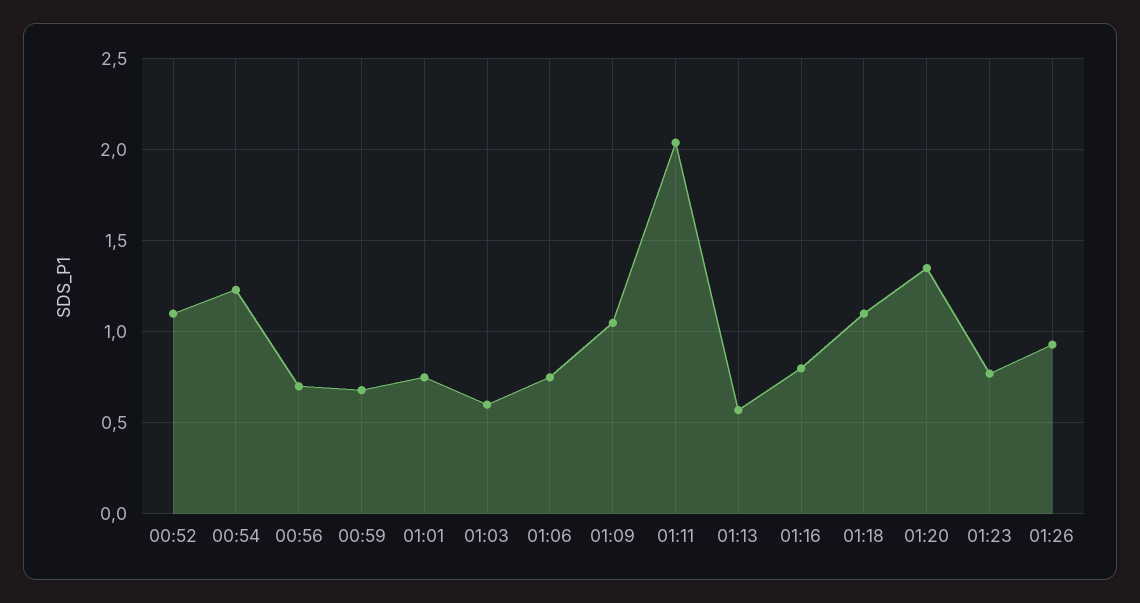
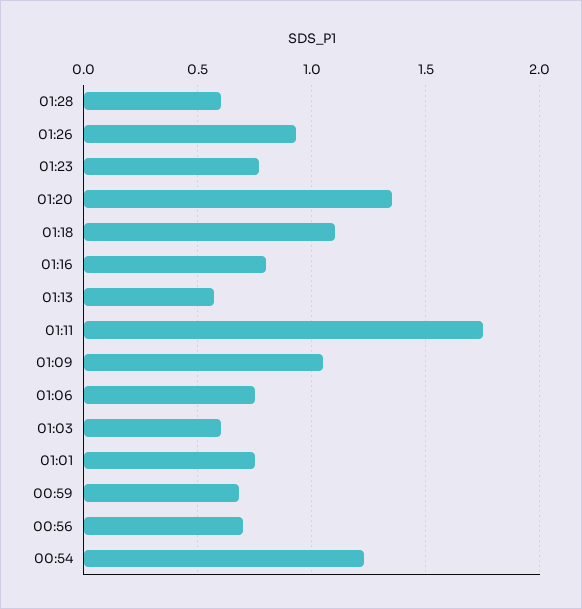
00:52: 1.1 -> none
01:11: 2.05 -> 1.75
01:28: none -> 0.6

